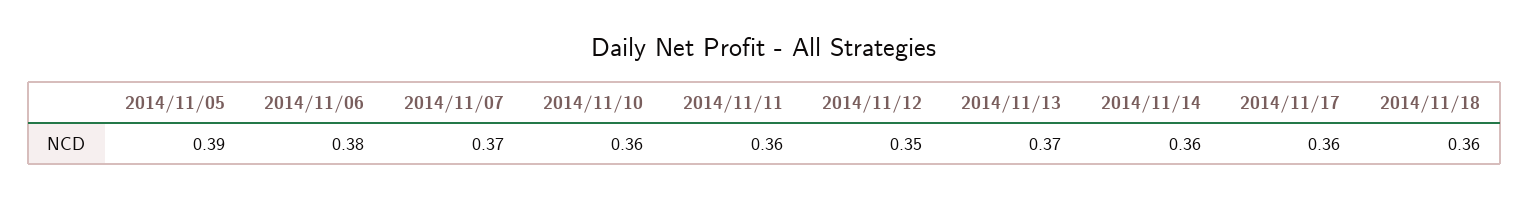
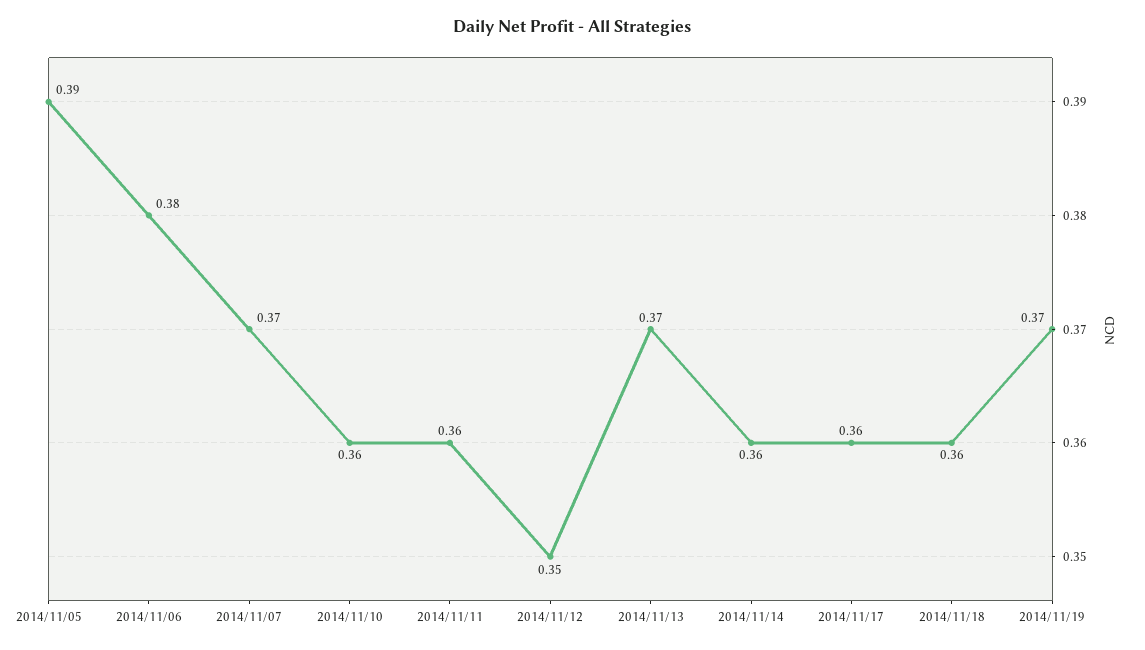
2014/11/19: none -> 0.37

